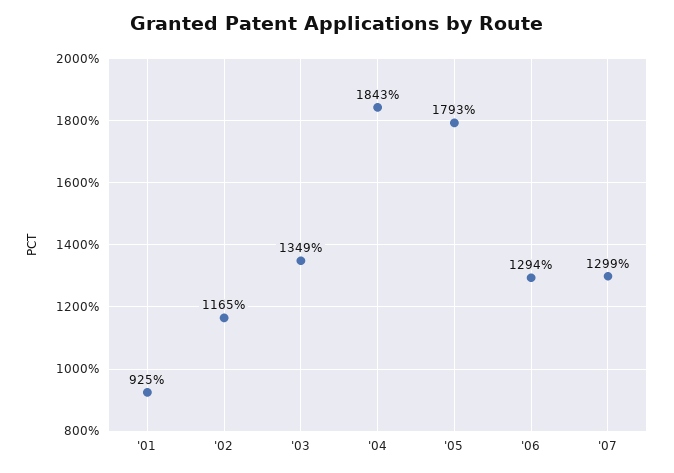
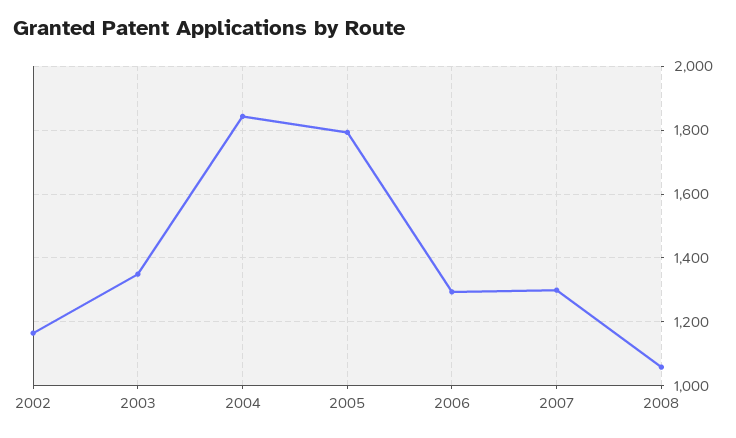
'01: 925 -> none
2008: none -> 1060

